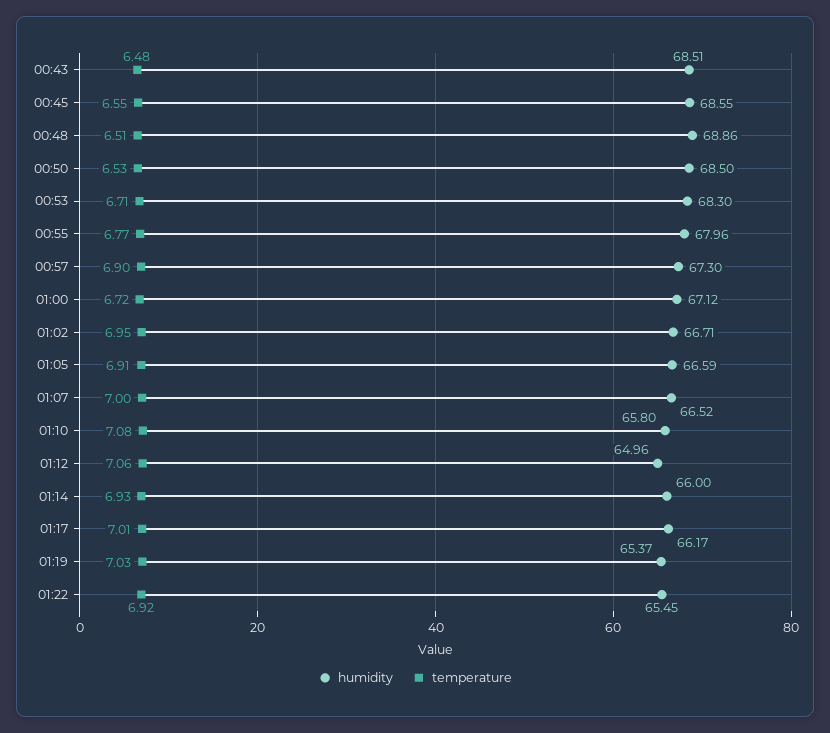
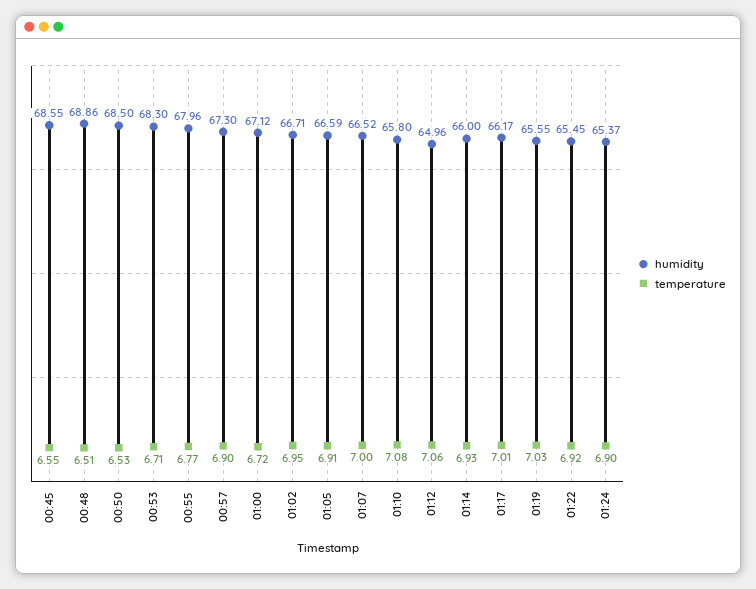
humidity, 00:43: 68.51 -> none
temperature, 00:43: 6.48 -> none
humidity, 01:19: 65.37 -> 65.55
humidity, 01:24: none -> 65.37
temperature, 01:24: none -> 6.9

